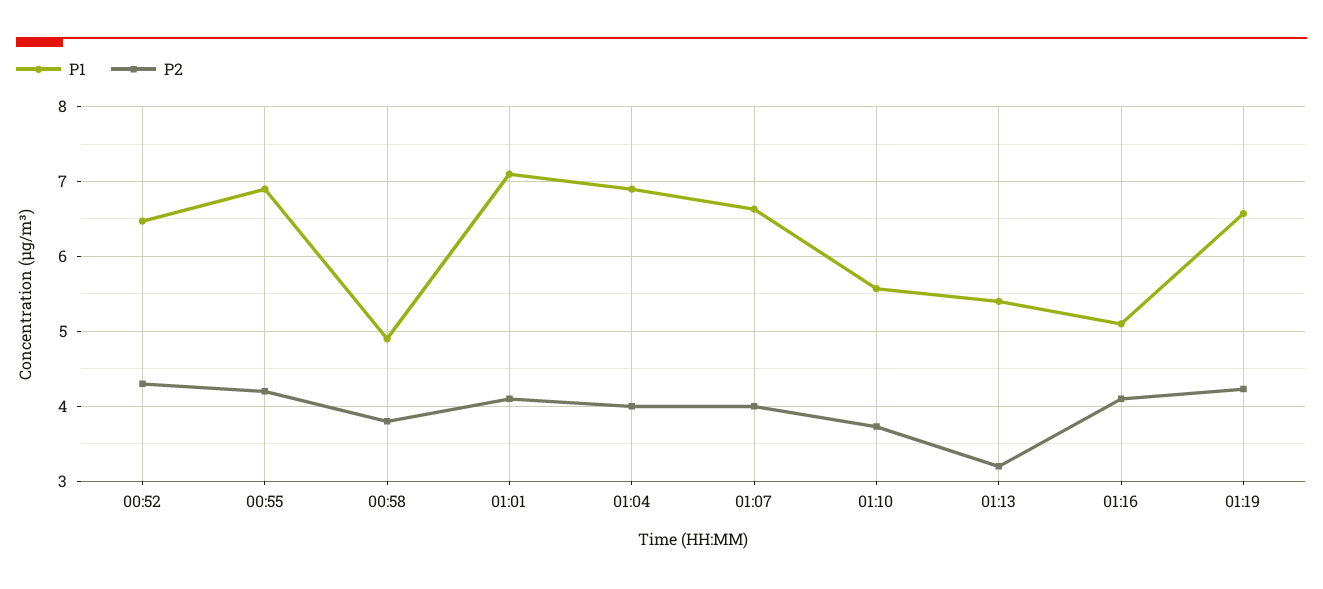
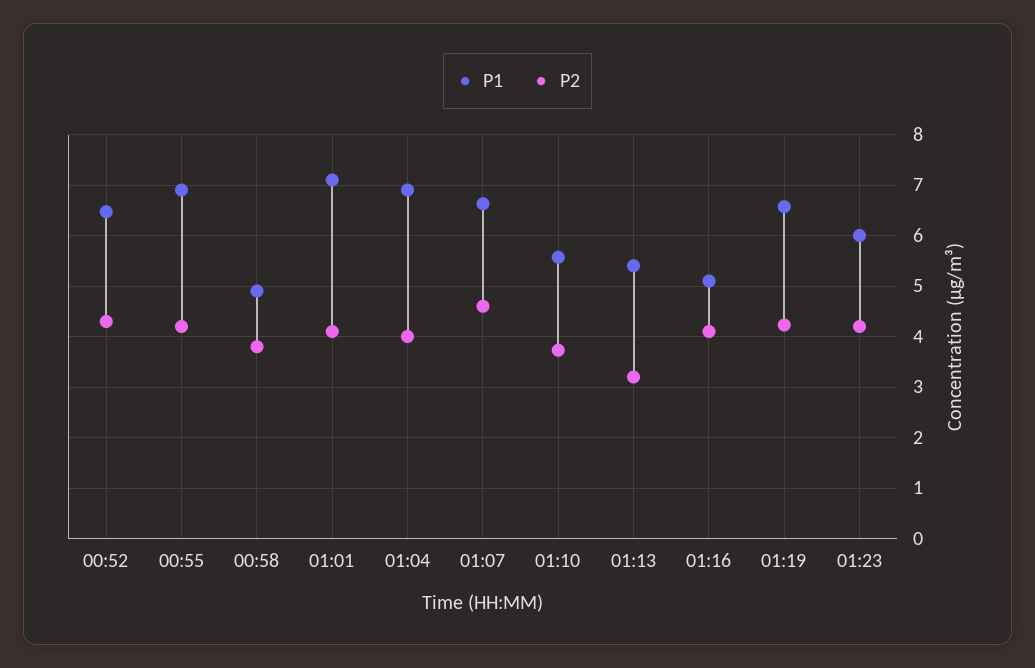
P2, 01:07: 4 -> 4.6
P1, 01:23: none -> 6
P2, 01:23: none -> 4.2

